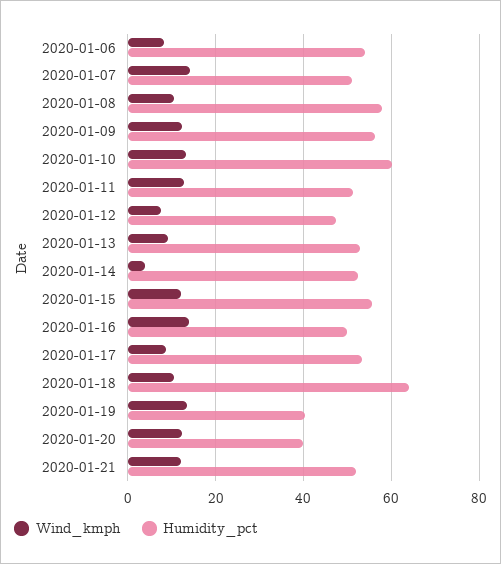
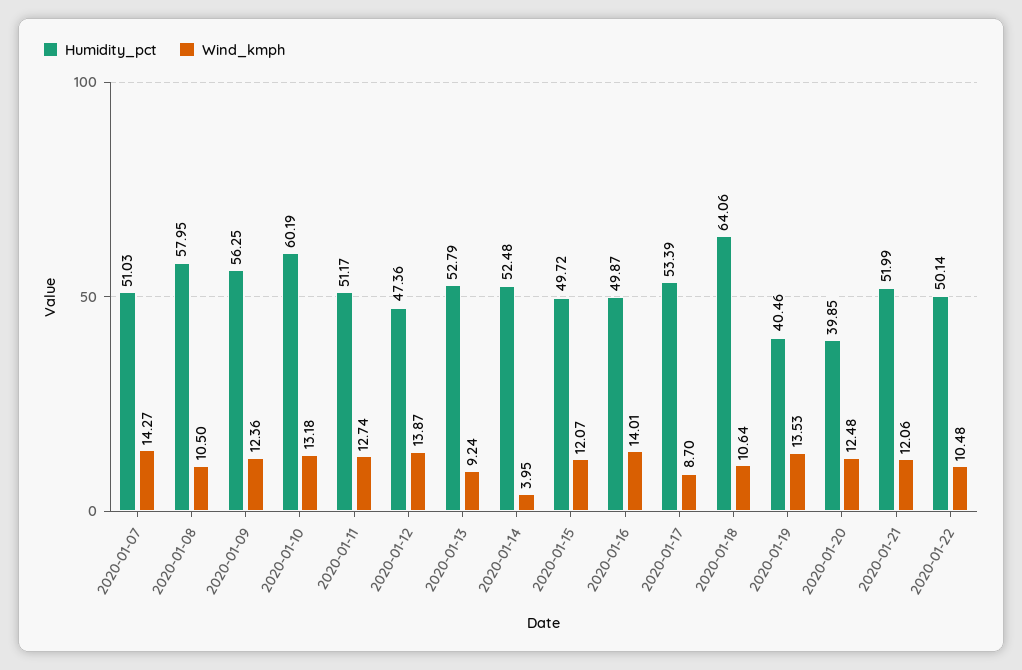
Wind_kmph, 2020-01-06: 8 -> none
Humidity_pct, 2020-01-06: 54 -> none
Wind_kmph, 2020-01-12: 8 -> 13.87
Humidity_pct, 2020-01-15: 56 -> 49.72
Humidity_pct, 2020-01-22: none -> 50.14
Wind_kmph, 2020-01-22: none -> 10.48

